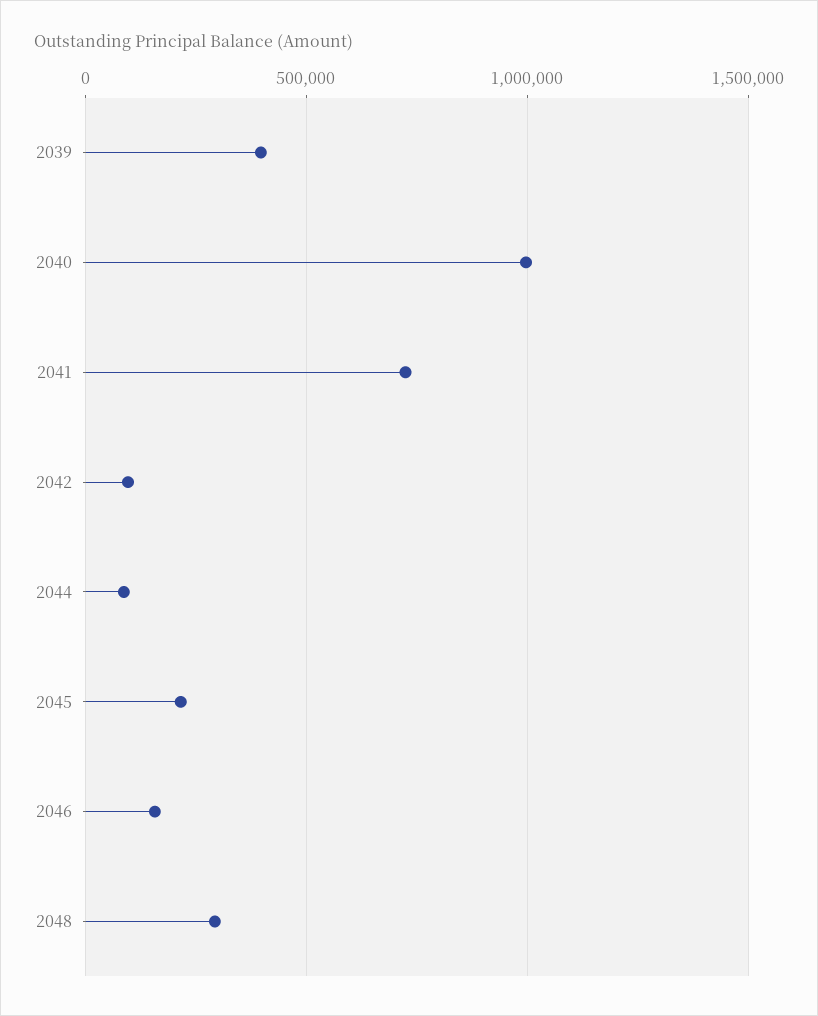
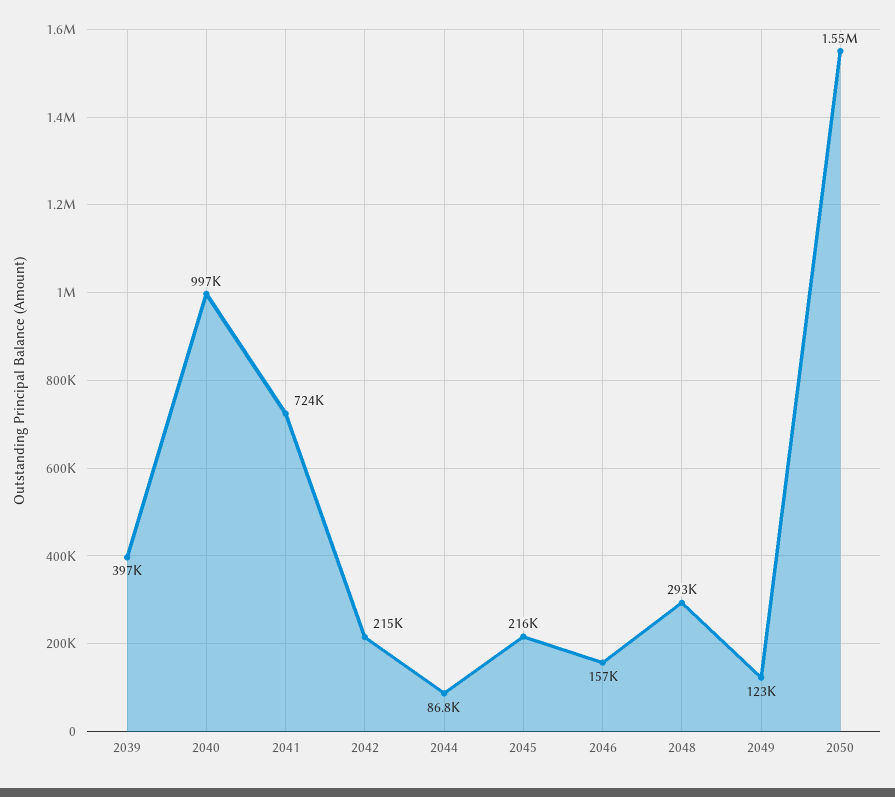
2042: 100000 -> 215000
2049: none -> 123000
2050: none -> 1550000

